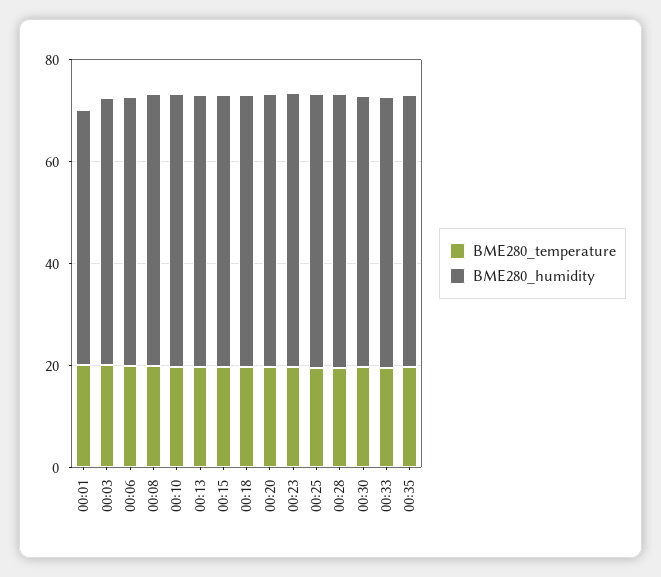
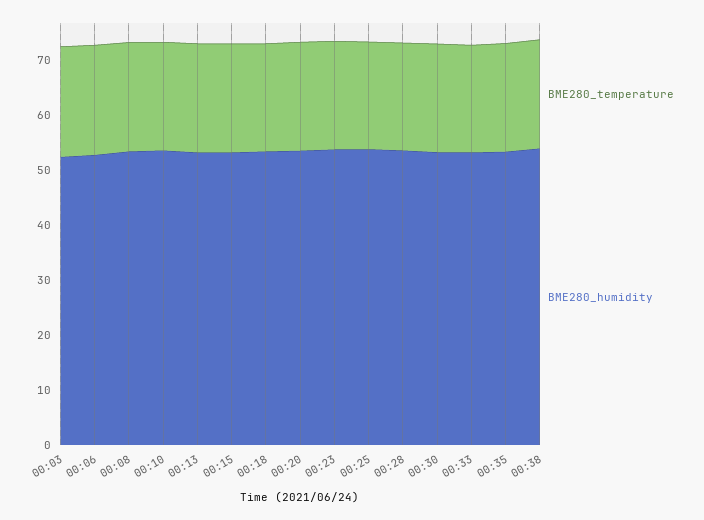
BME280_temperature, 00:01: 20 -> none
BME280_humidity, 00:01: 50 -> none
BME280_temperature, 00:38: none -> 20
BME280_humidity, 00:38: none -> 54

